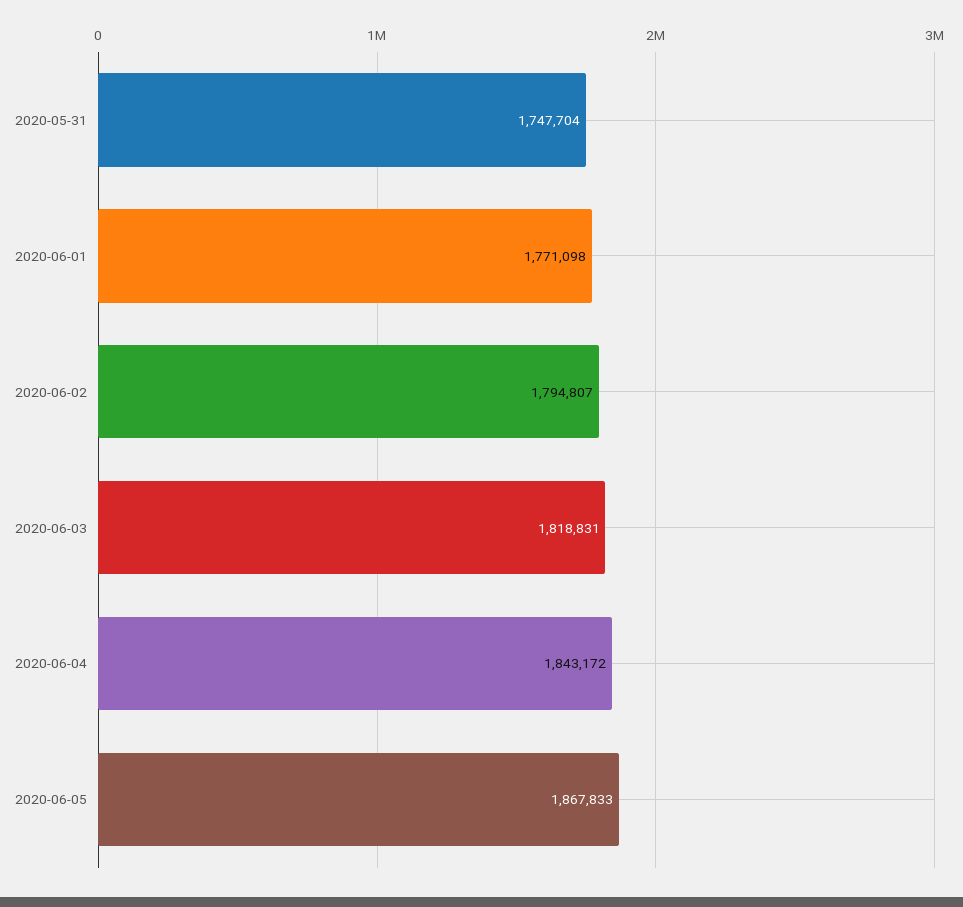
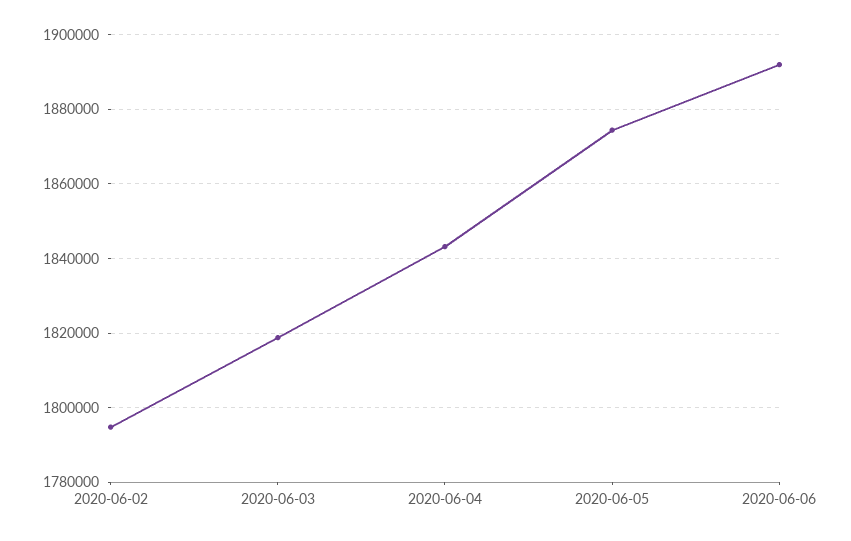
2020-05-31: 1747704 -> none
2020-06-01: 1771098 -> none
2020-06-05: 1867833 -> 1874000
2020-06-06: none -> 1892000

